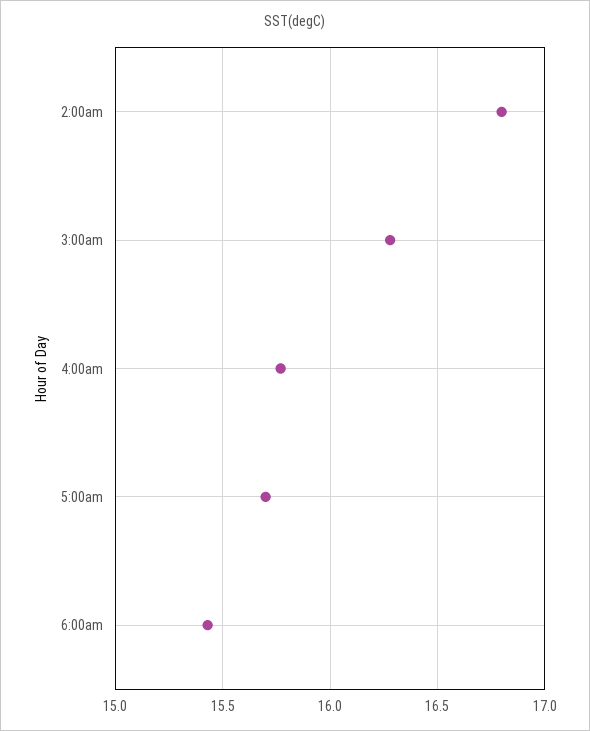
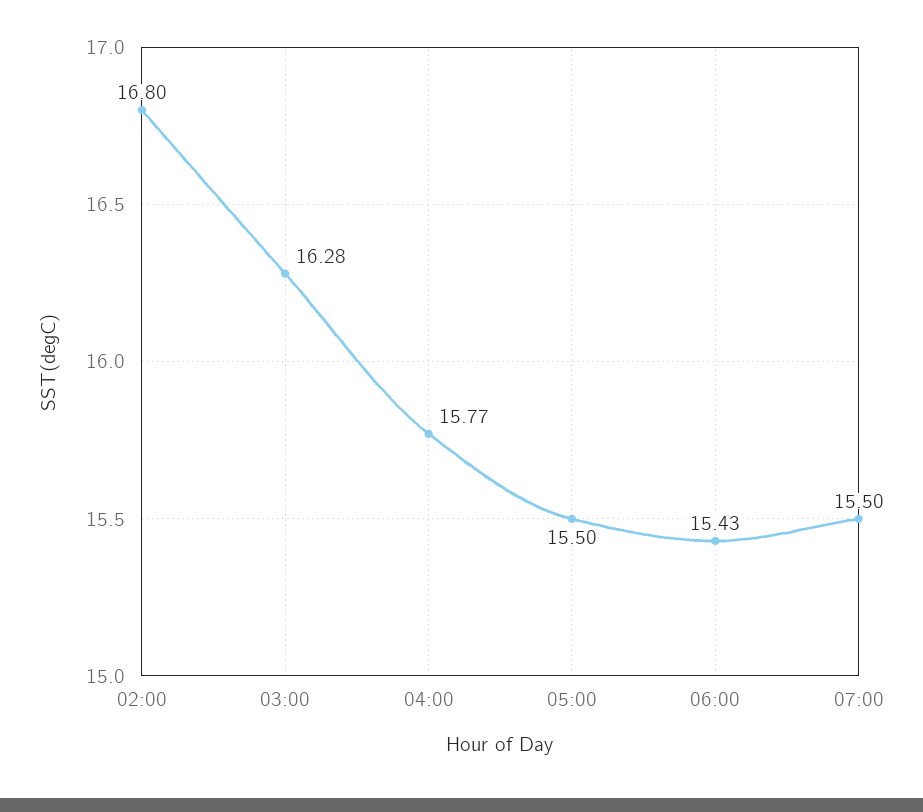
5:00am: 15.7 -> 15.5
07:00: none -> 15.5

